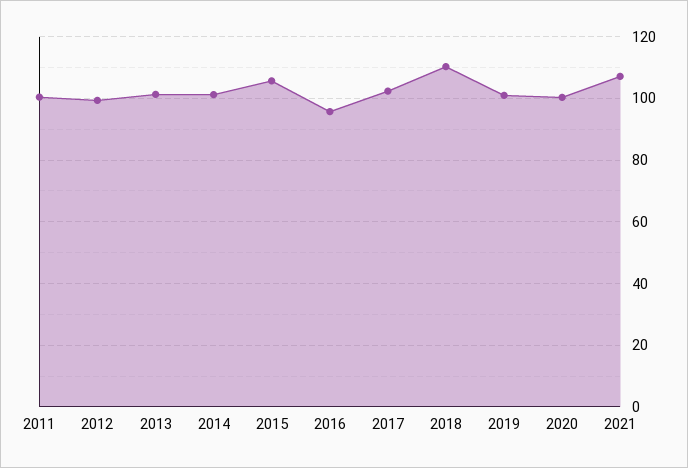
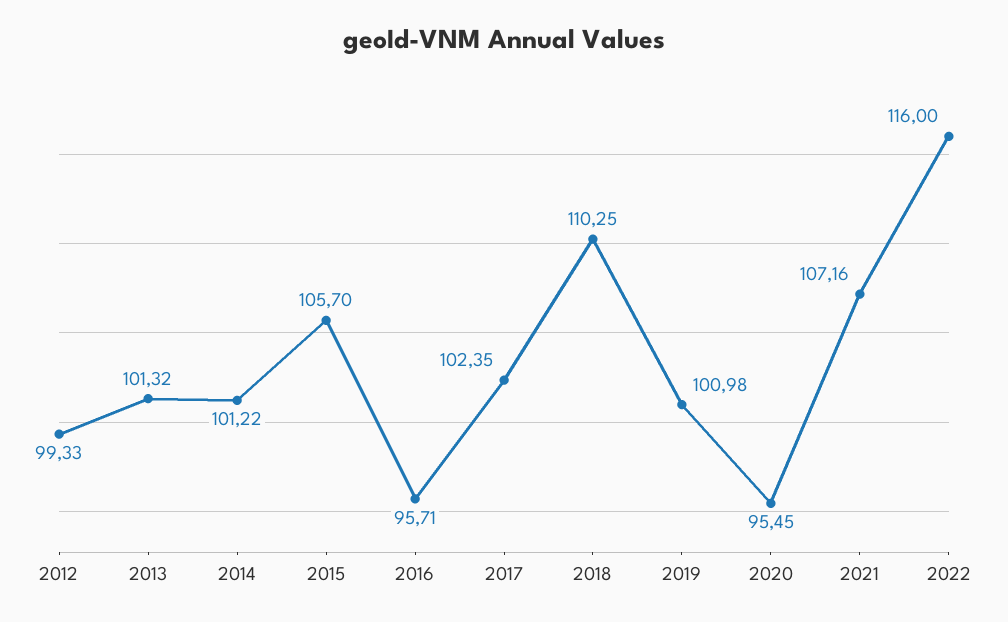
2011: 100 -> none
2020: 100 -> 95.45
2022: none -> 116

